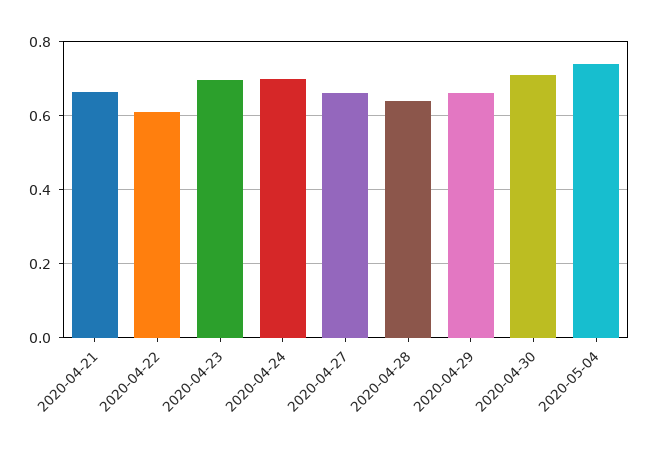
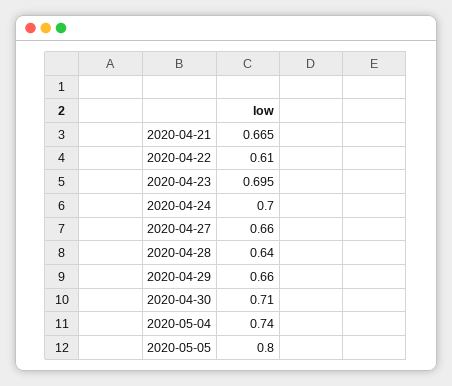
2020-05-05: none -> 0.8

